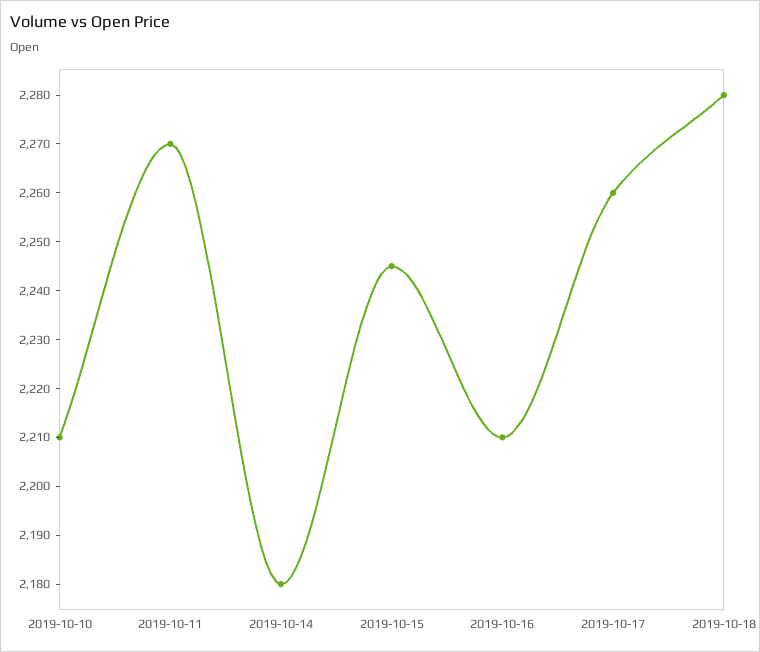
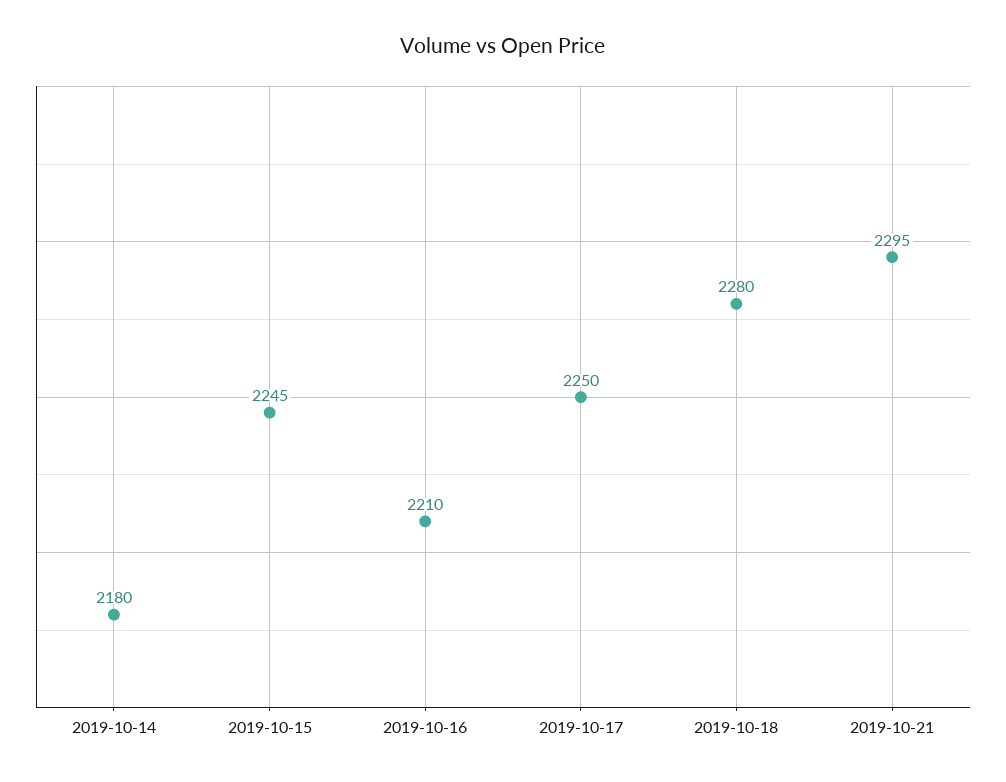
2019-10-10: 2210 -> none
2019-10-11: 2270 -> none
2019-10-17: 2260 -> 2250
2019-10-21: none -> 2295

